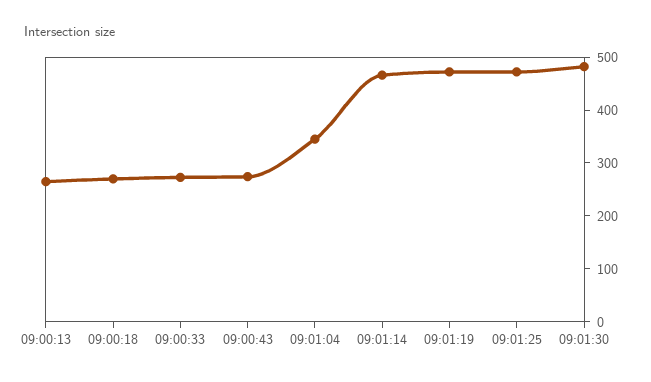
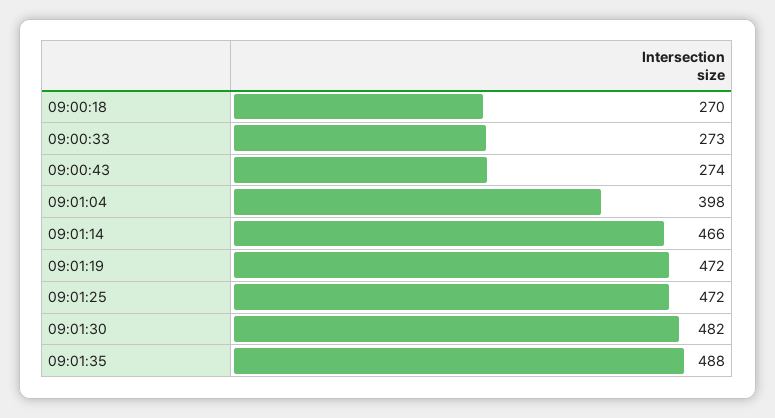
09:00:13: 260 -> none
09:01:04: 340 -> 398
09:01:35: none -> 488

